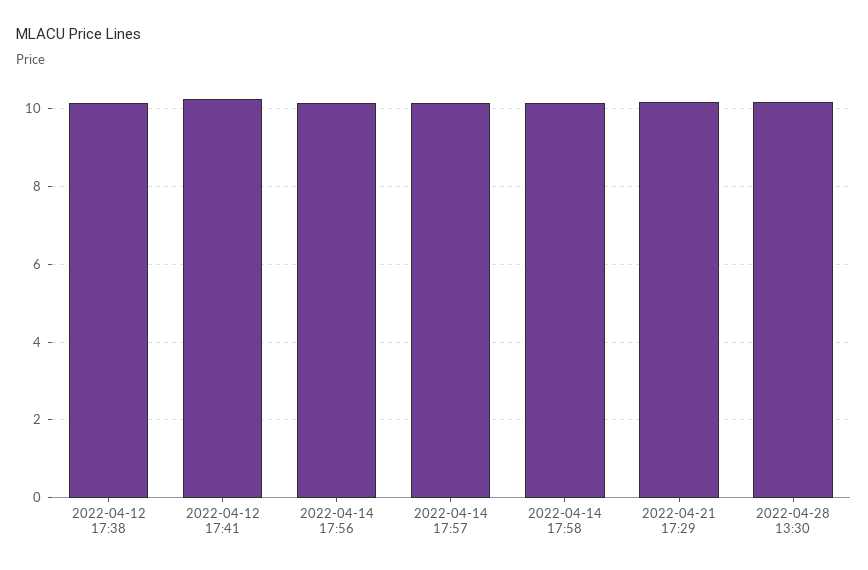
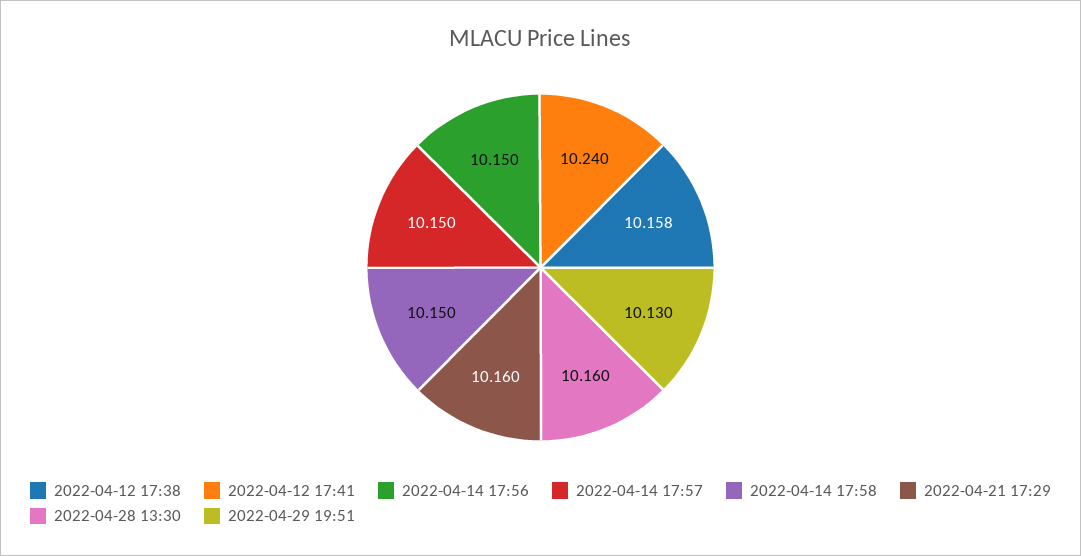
2022-04-29 19:51: none -> 10.13

